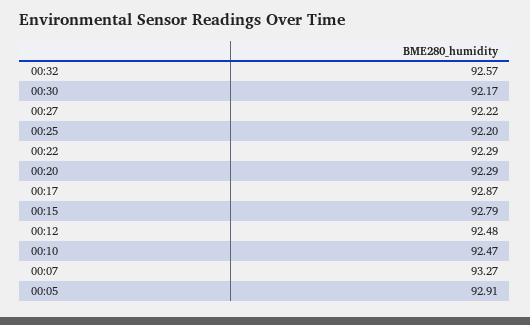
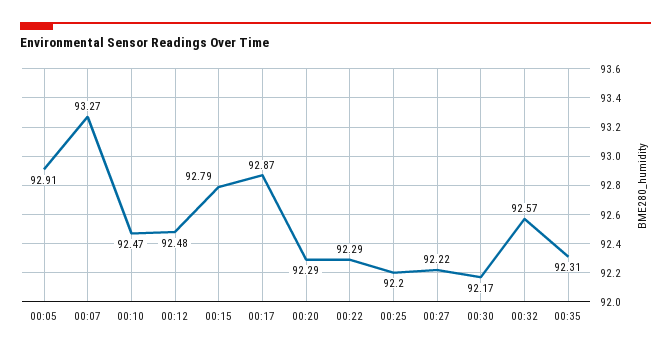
00:35: none -> 92.31

